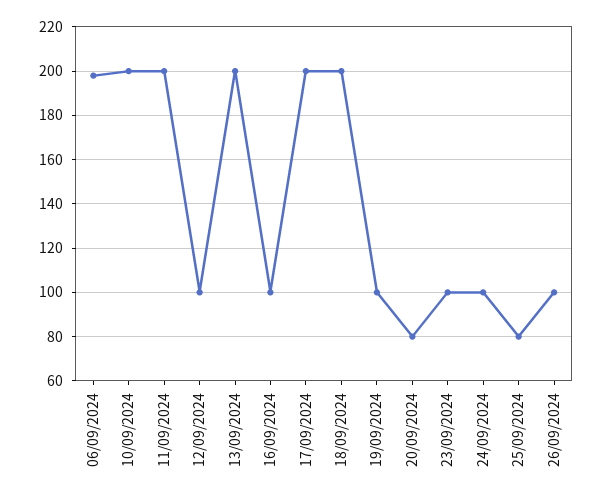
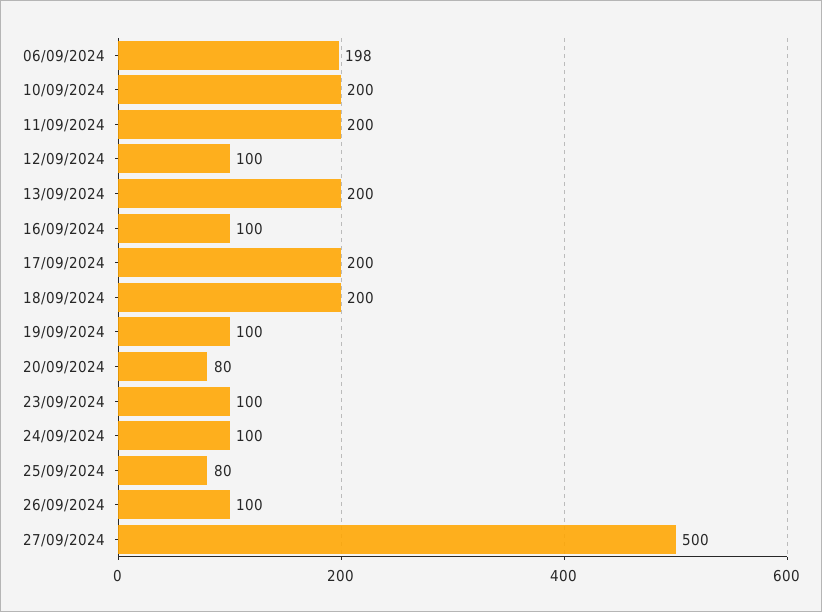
27/09/2024: none -> 500

